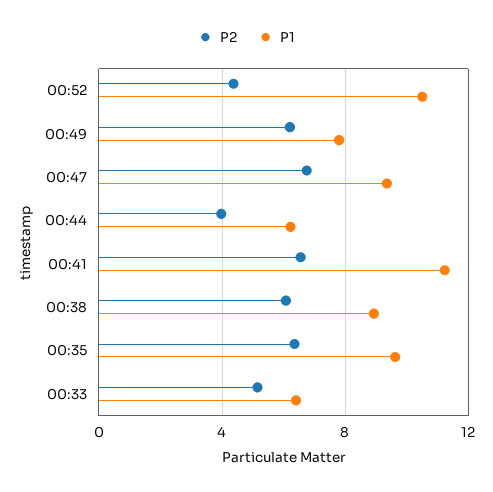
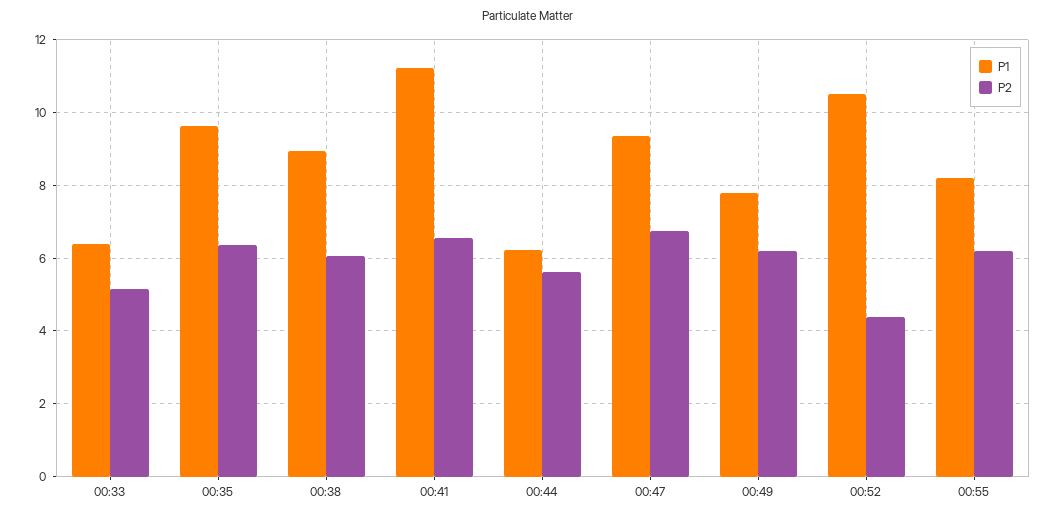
P2, 00:44: 4 -> 5.6
P1, 00:55: none -> 8.2
P2, 00:55: none -> 6.2

